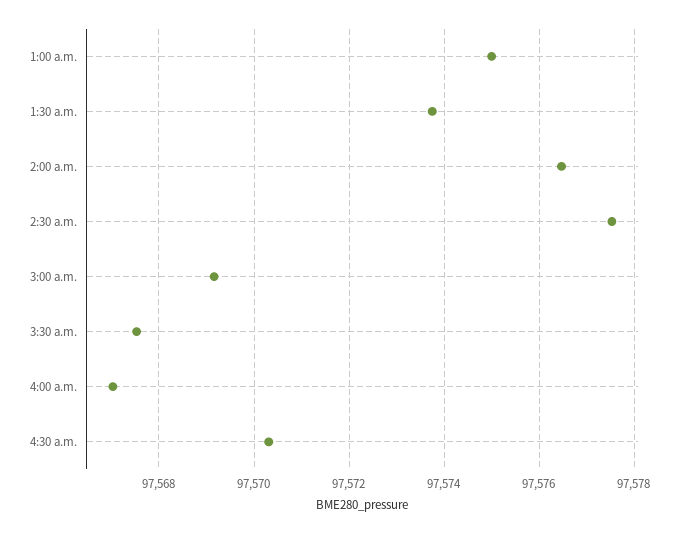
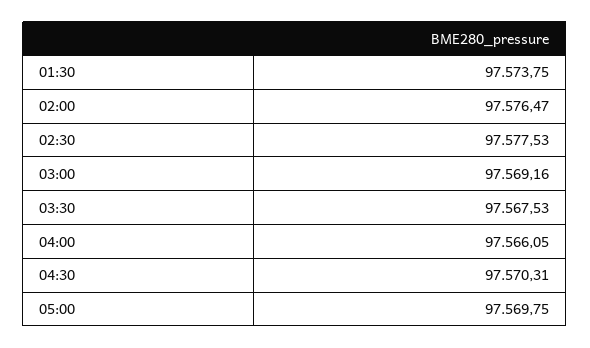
1:00 a.m.: 97575 -> none
4:00 a.m.: 97567 -> 97566.05
05:00: none -> 97569.75

